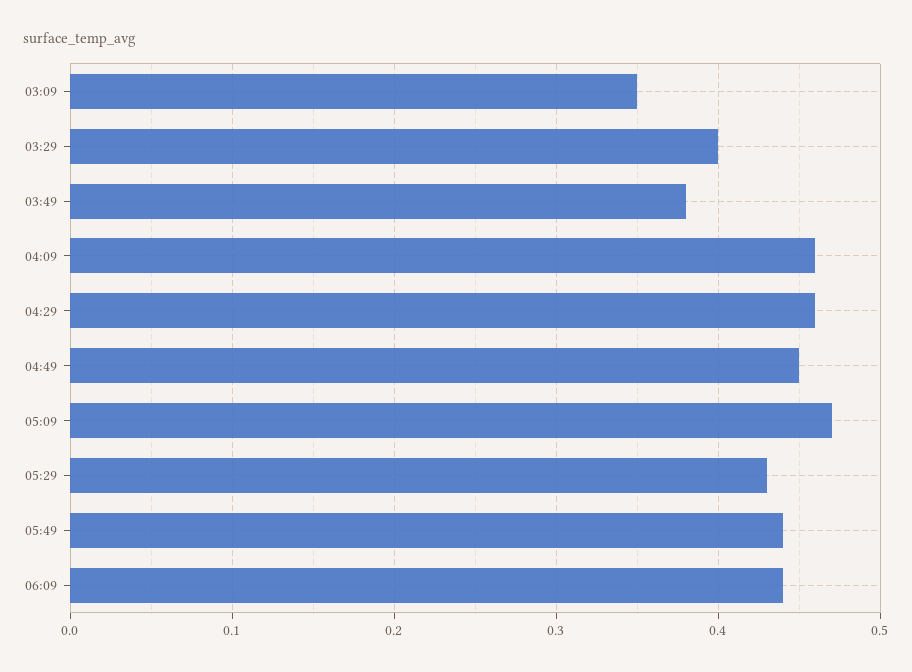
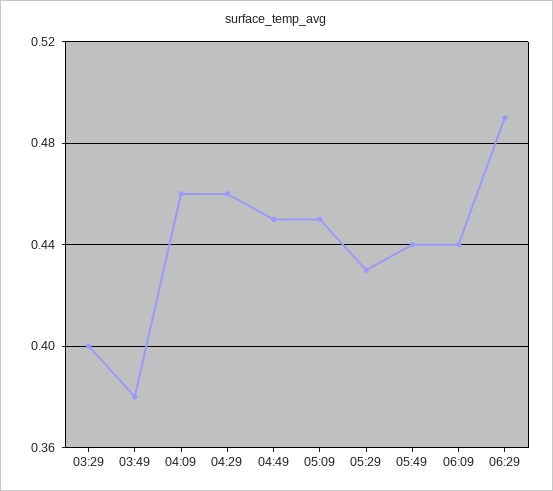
03:09: 0.35 -> none
05:09: 0.47 -> 0.45
06:29: none -> 0.49

